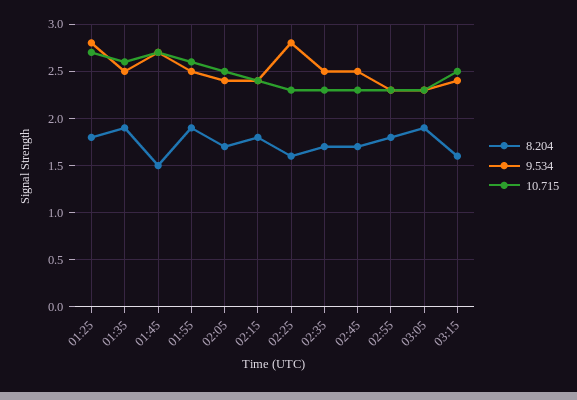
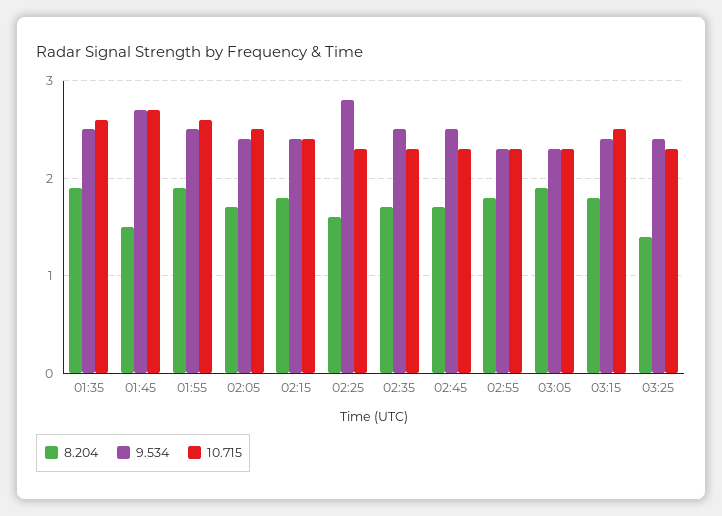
8.204, 01:25: 1.8 -> none
9.534, 01:25: 2.8 -> none
10.715, 01:25: 2.7 -> none
8.204, 03:15: 1.6 -> 1.8
8.204, 03:25: none -> 1.4
9.534, 03:25: none -> 2.4
10.715, 03:25: none -> 2.3

